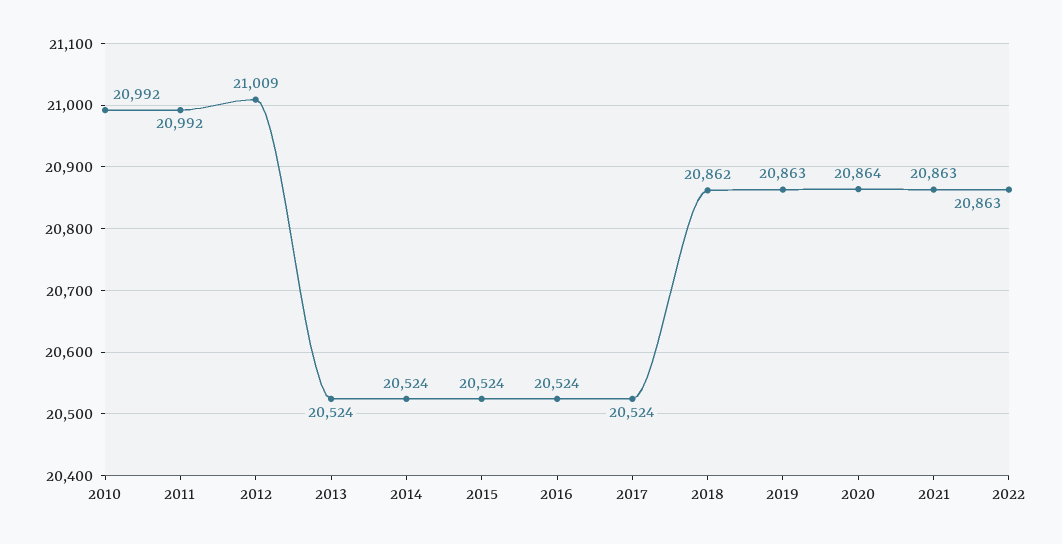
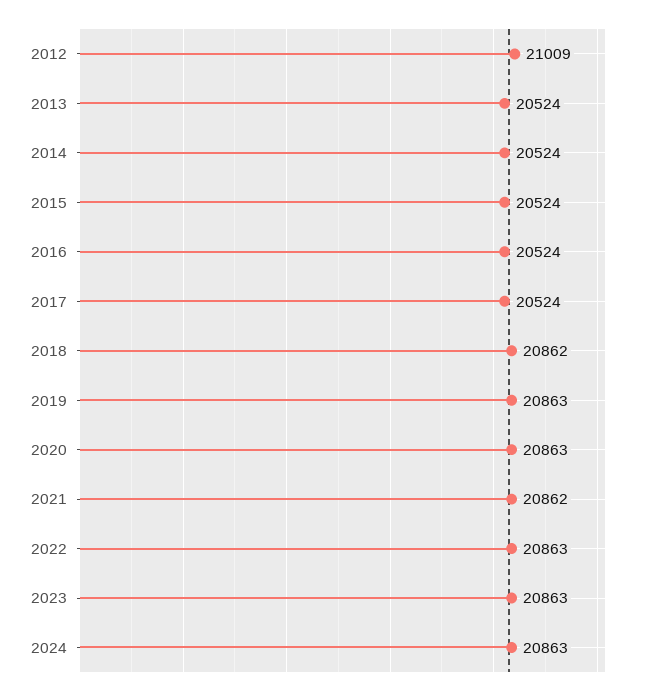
2010: 20992 -> none
2011: 20992 -> none
2020: 20864 -> 20863
2021: 20863 -> 20862
2023: none -> 20863
2024: none -> 20863

